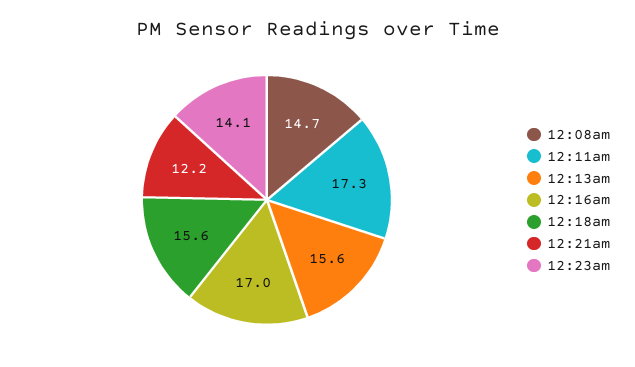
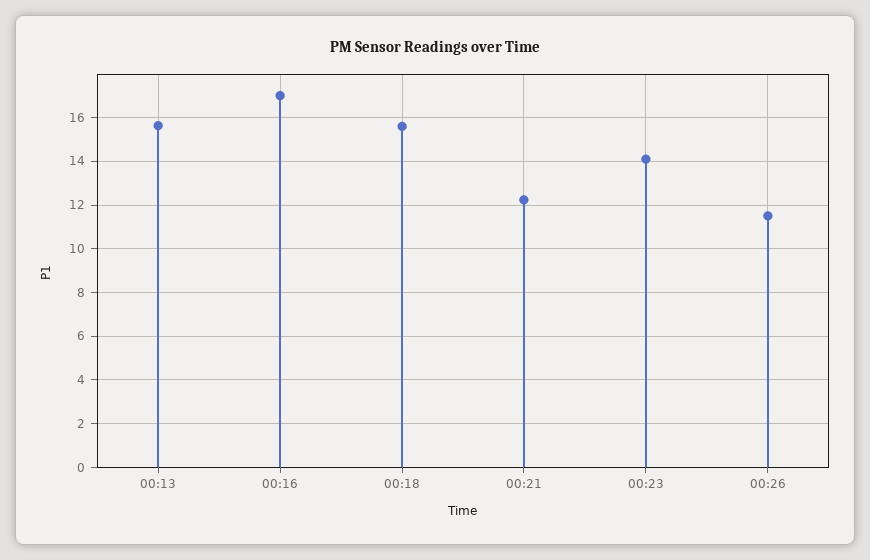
12:08am: 14.7 -> none
12:11am: 17.3 -> none
00:26: none -> 11.5

